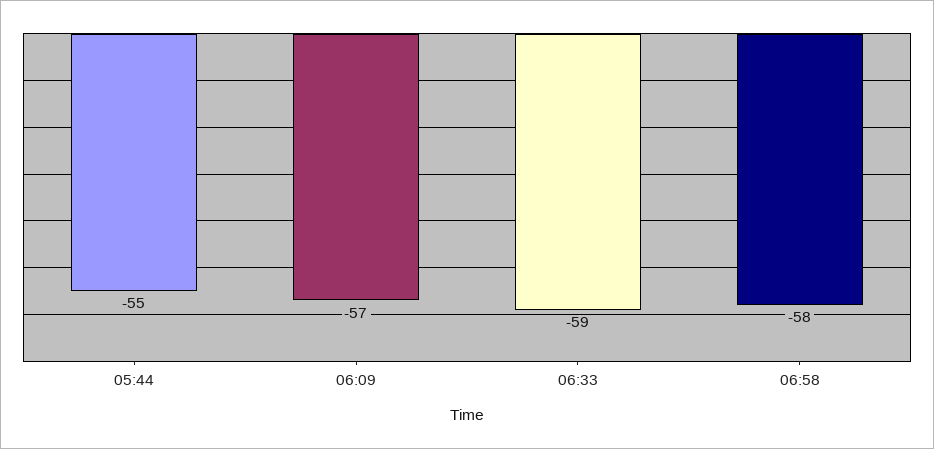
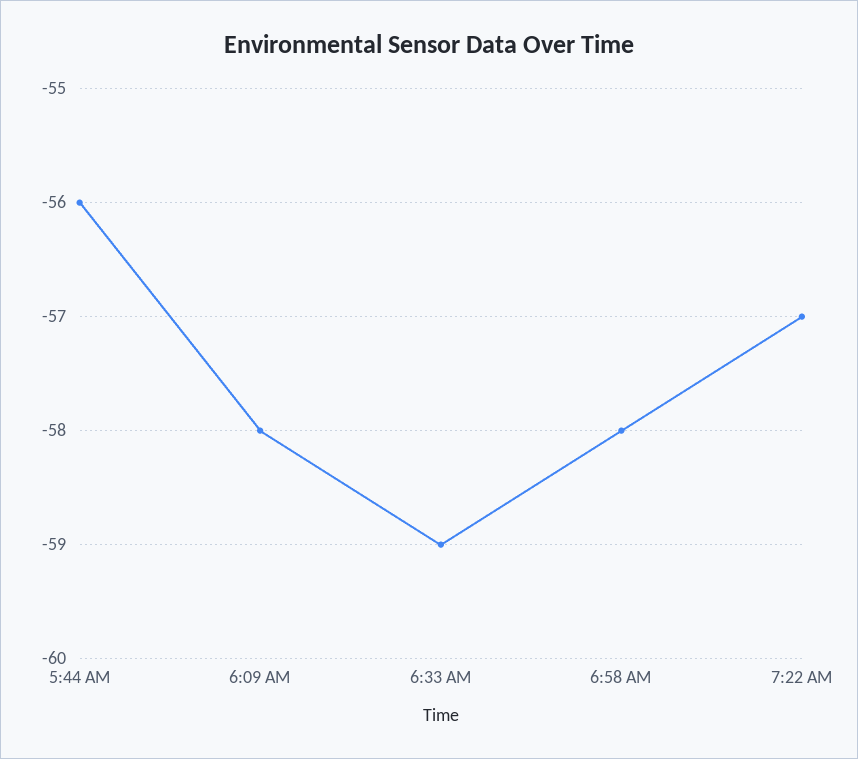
05:44: -55 -> -56
06:09: -57 -> -58
7:22 AM: none -> -57

